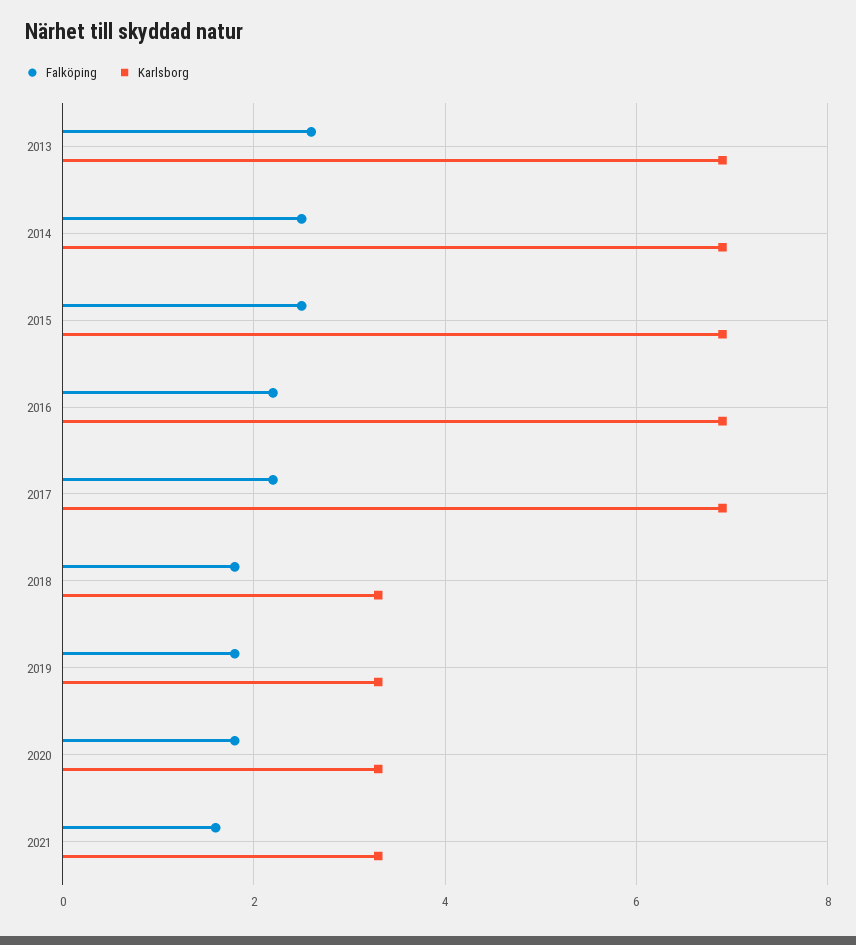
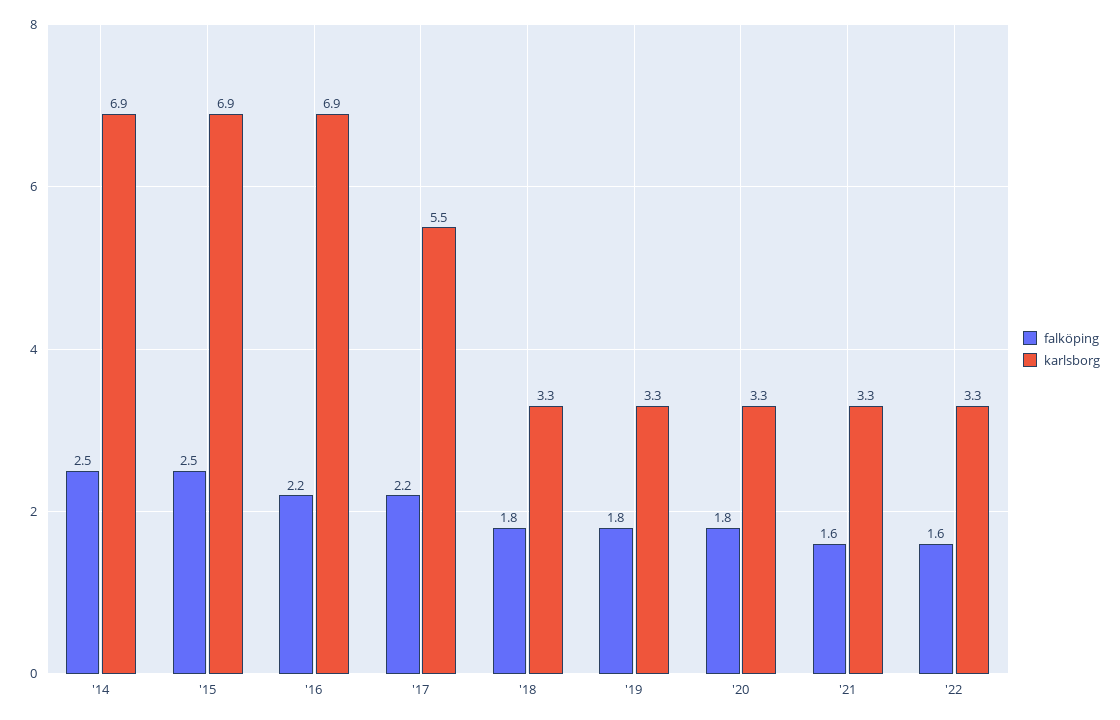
Falköping, 2013: 2.5 -> none
Karlsborg, 2013: 7 -> none
Karlsborg, 2017: 7 -> 5.5
Falköping, '22: none -> 1.6
Karlsborg, '22: none -> 3.3

